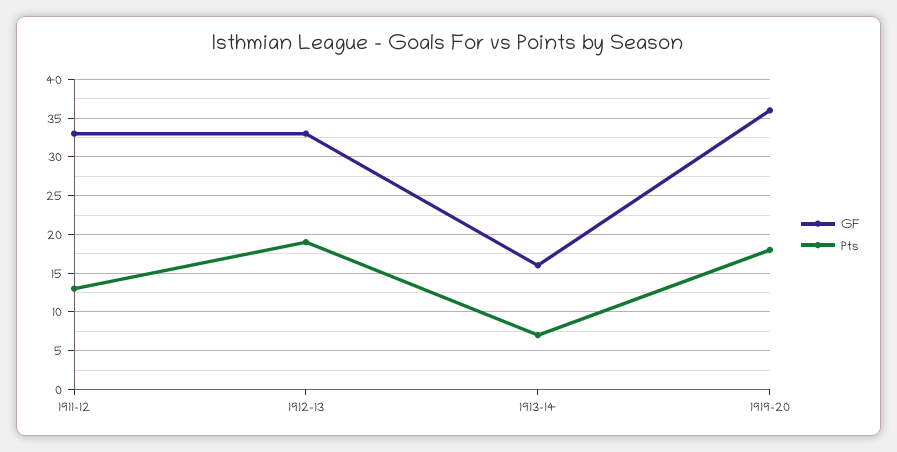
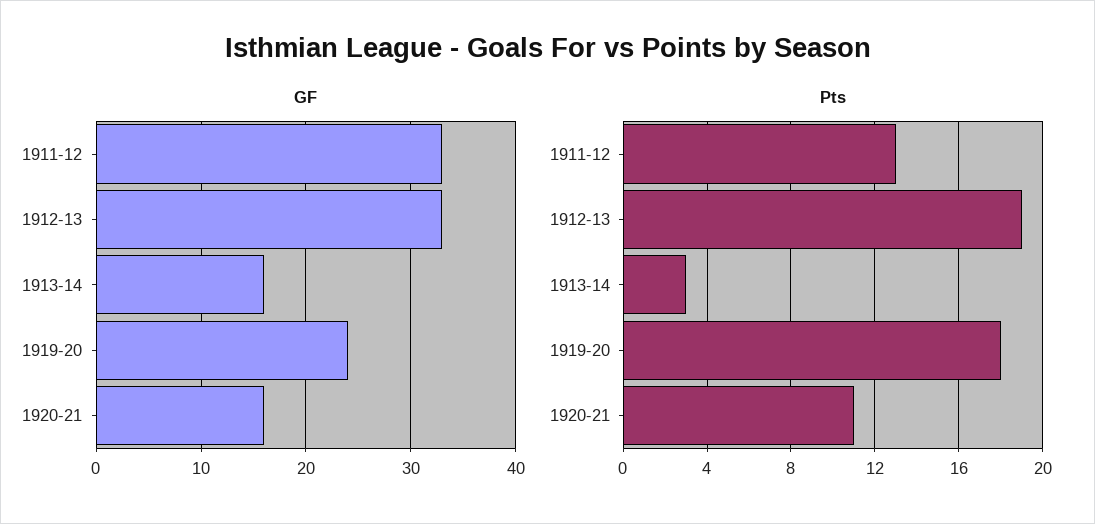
Pts, 1913-14: 7 -> 3
GF, 1919-20: 36 -> 24
GF, 1920-21: none -> 16
Pts, 1920-21: none -> 11

